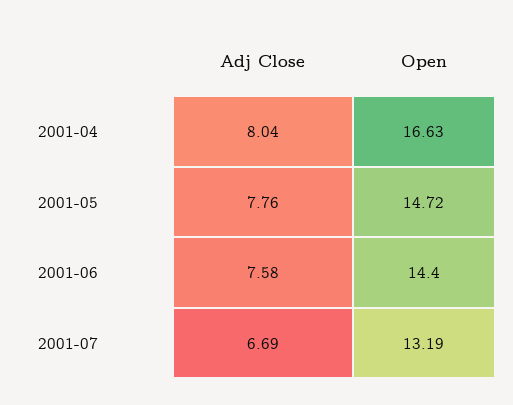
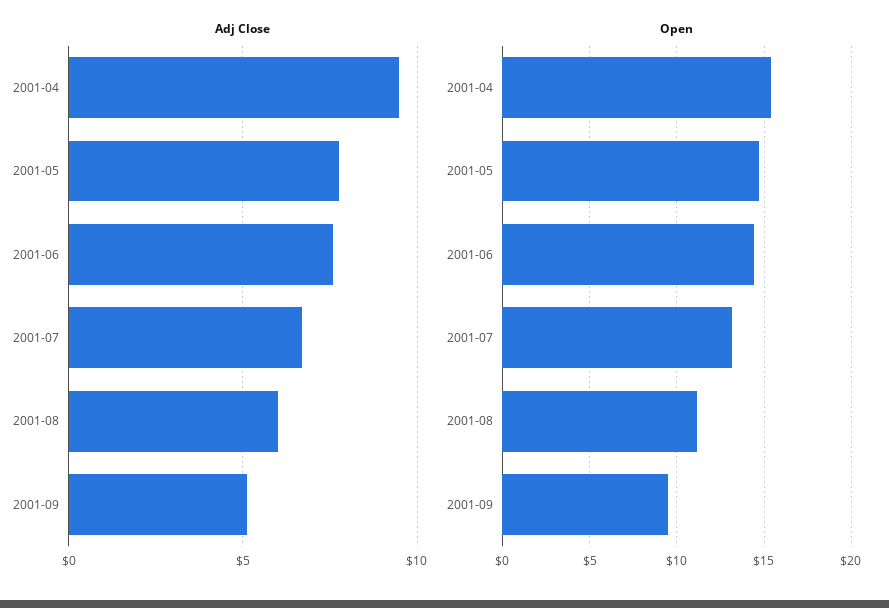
Adj Close, 2001-04: 8.04 -> 9.5
Open, 2001-04: 16.63 -> 15.5
Adj Close, 2001-08: none -> 6
Adj Close, 2001-09: none -> 5
Open, 2001-08: none -> 11
Open, 2001-09: none -> 9.5

